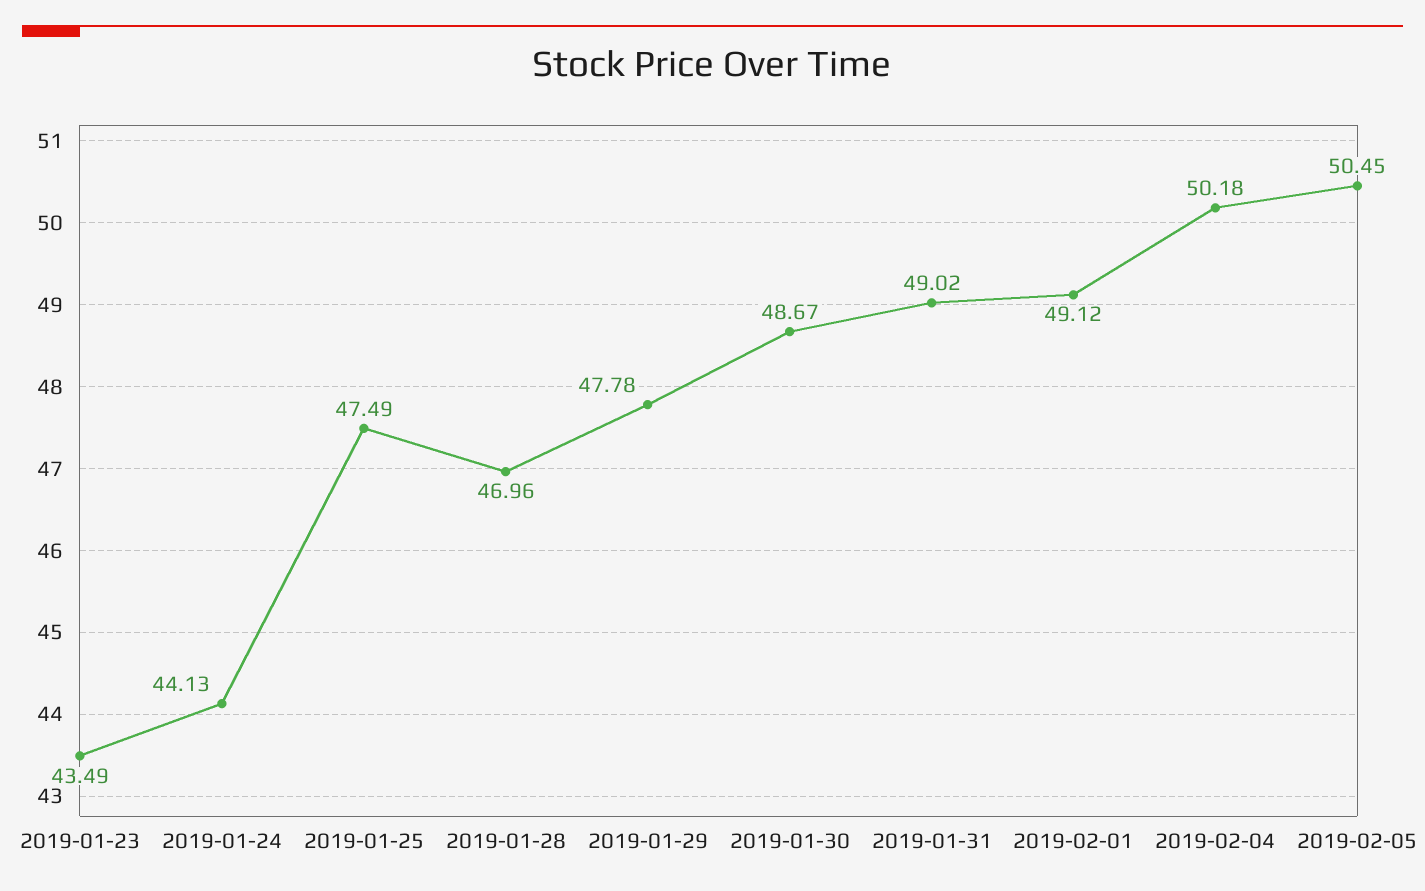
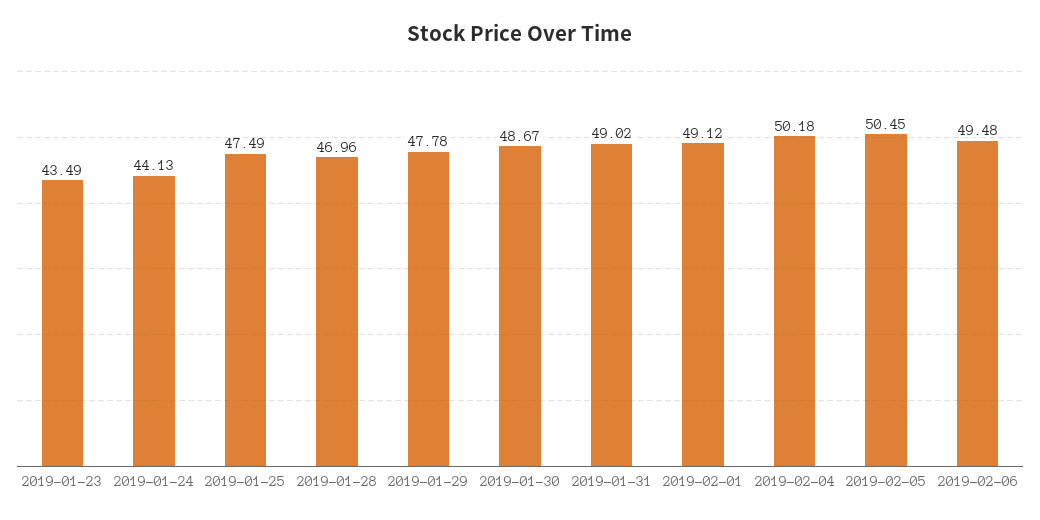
2019-02-06: none -> 49.48

